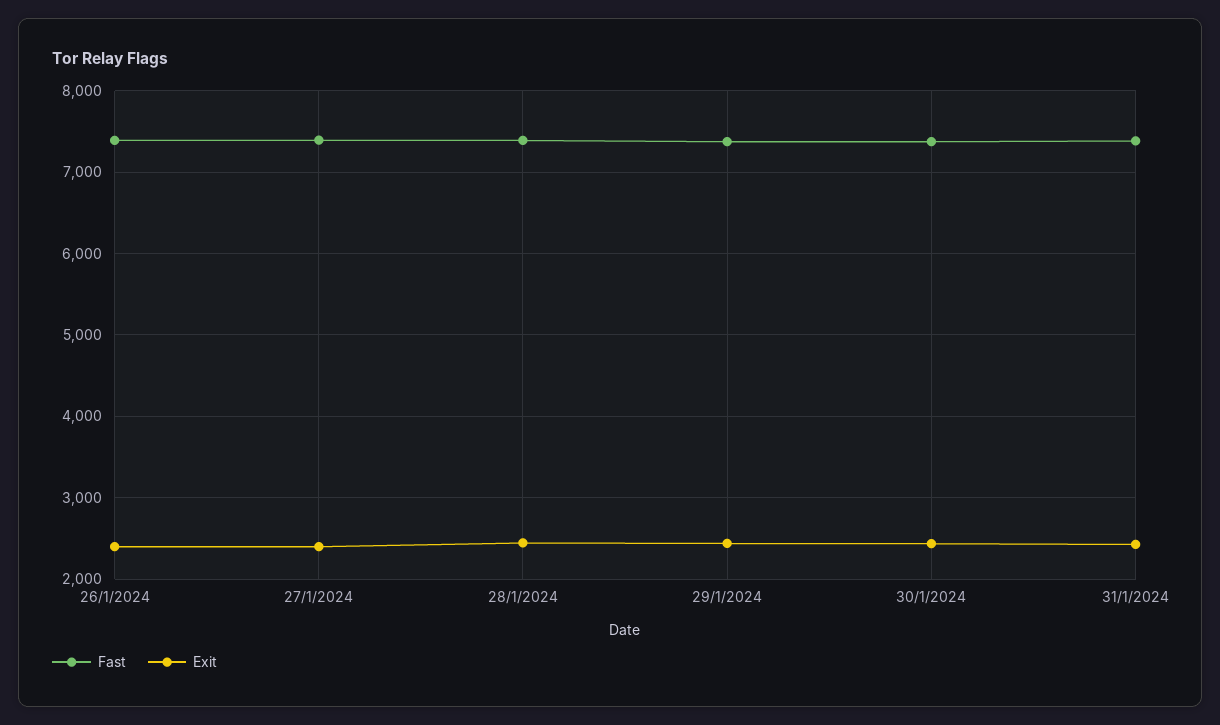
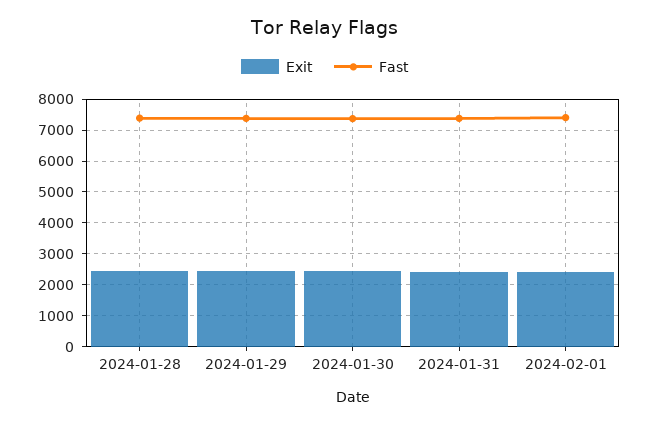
Fast, 26/1/2024: 7400 -> none
Exit, 26/1/2024: 2400 -> none
Fast, 27/1/2024: 7400 -> none
Exit, 27/1/2024: 2400 -> none
Exit, 2024-02-01: none -> 2400
Fast, 2024-02-01: none -> 7400

